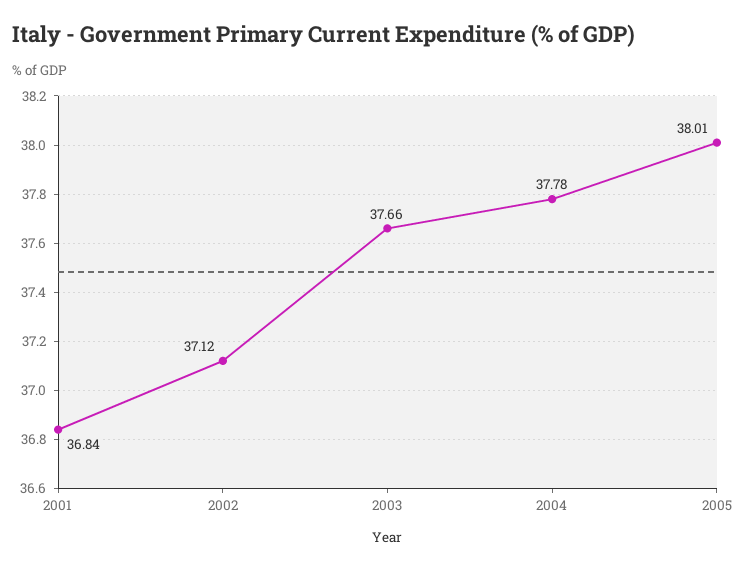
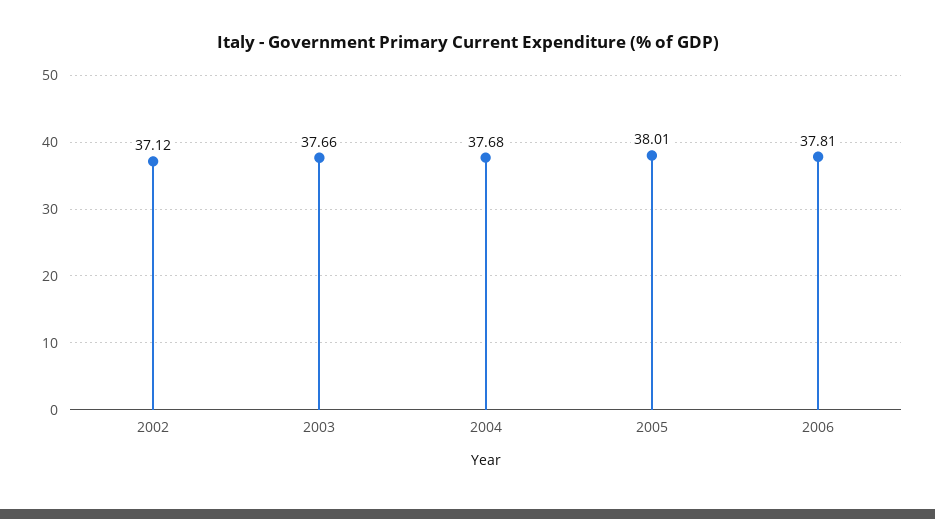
2001: 36.84 -> none
2004: 37.78 -> 37.68
2006: none -> 37.81

